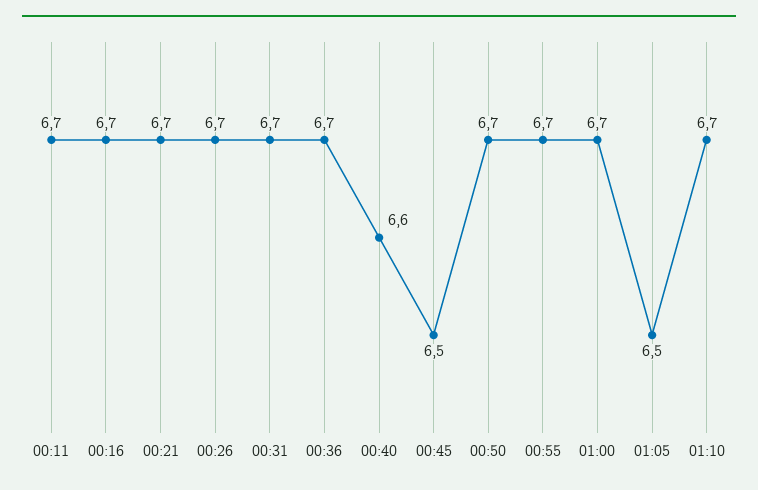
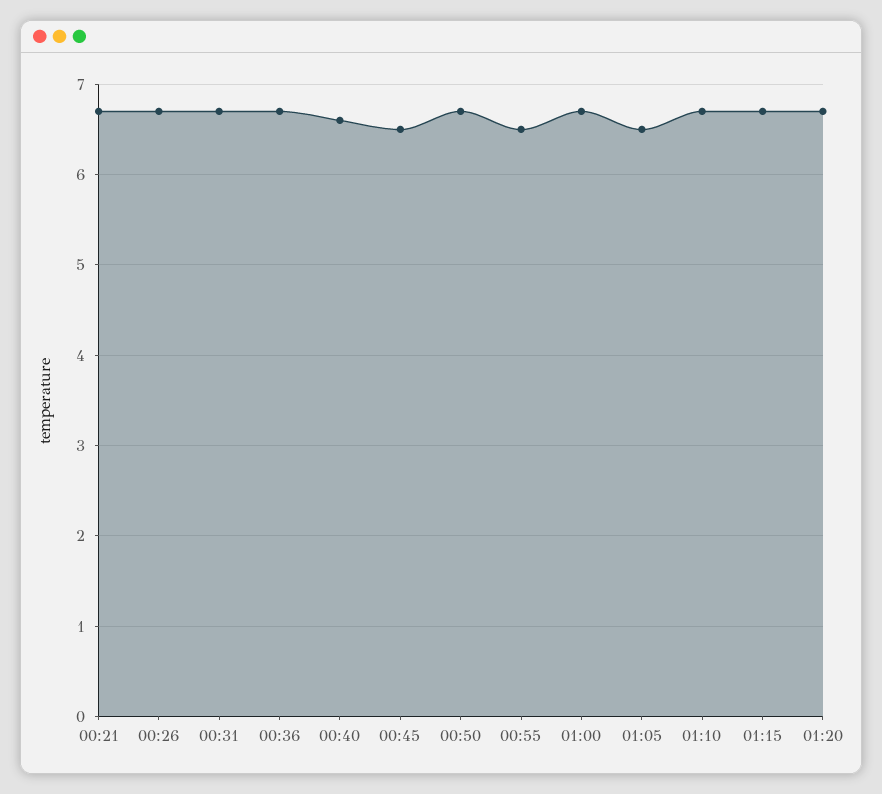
00:11: 6.7 -> none
00:16: 6.7 -> none
00:55: 6.7 -> 6.5
01:15: none -> 6.7
01:20: none -> 6.7

